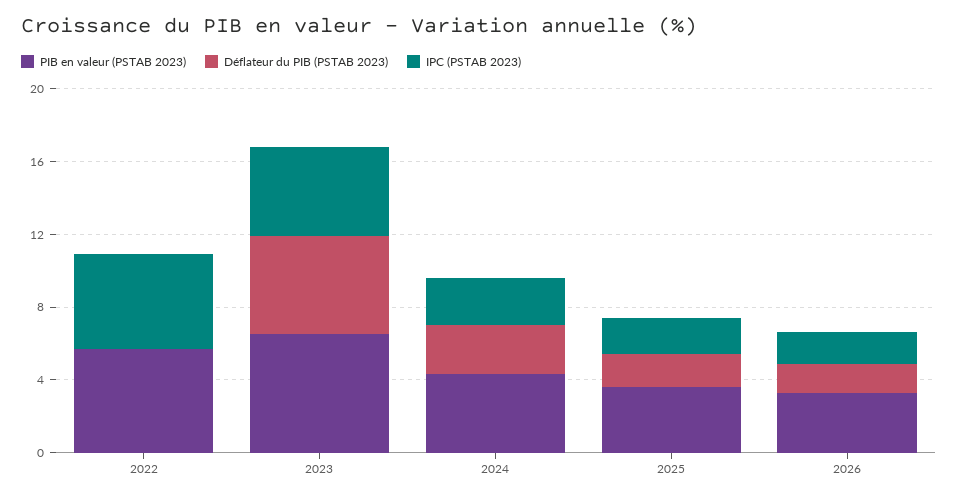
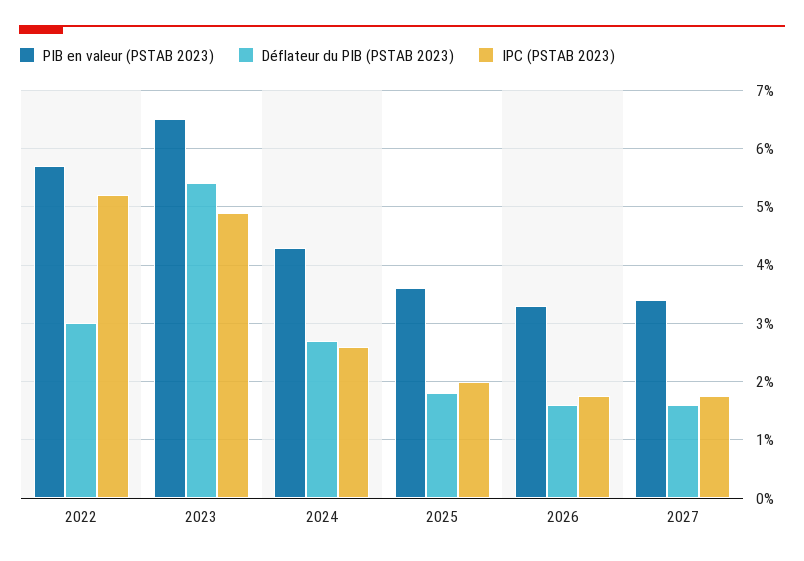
Déflateur du PIB (PSTAB 2023), 2022: 0 -> 3
PIB en valeur (PSTAB 2023), 2027: none -> 3.4
Déflateur du PIB (PSTAB 2023), 2027: none -> 1.6
IPC (PSTAB 2023), 2027: none -> 1.8

